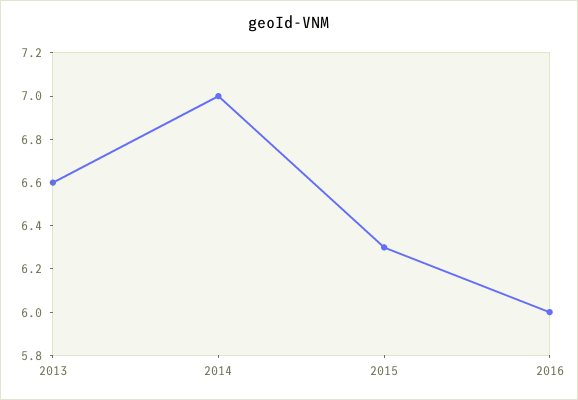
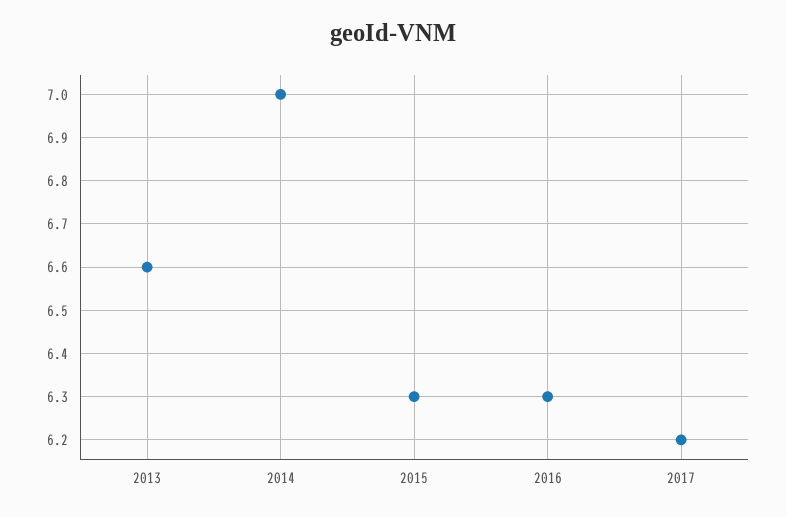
2016: 6 -> 6.3
2017: none -> 6.2

